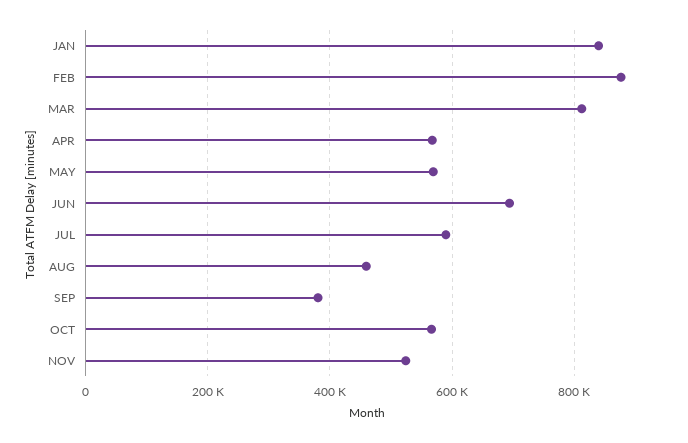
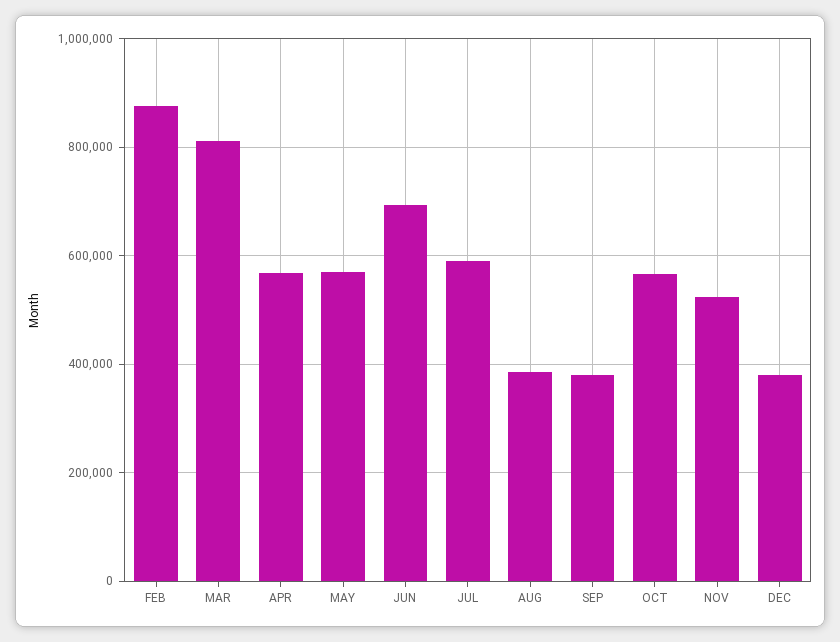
JAN: 840000 -> none
AUG: 460000 -> 380000
DEC: none -> 380000

